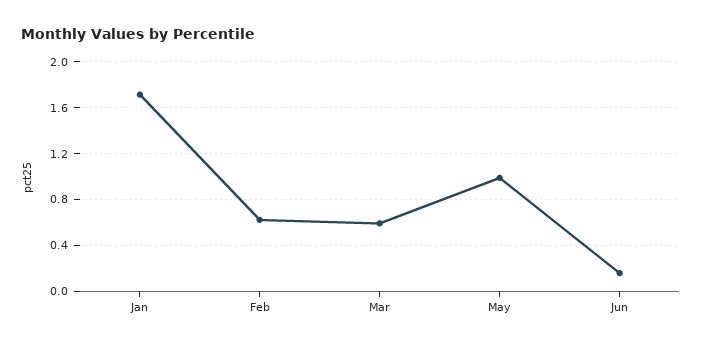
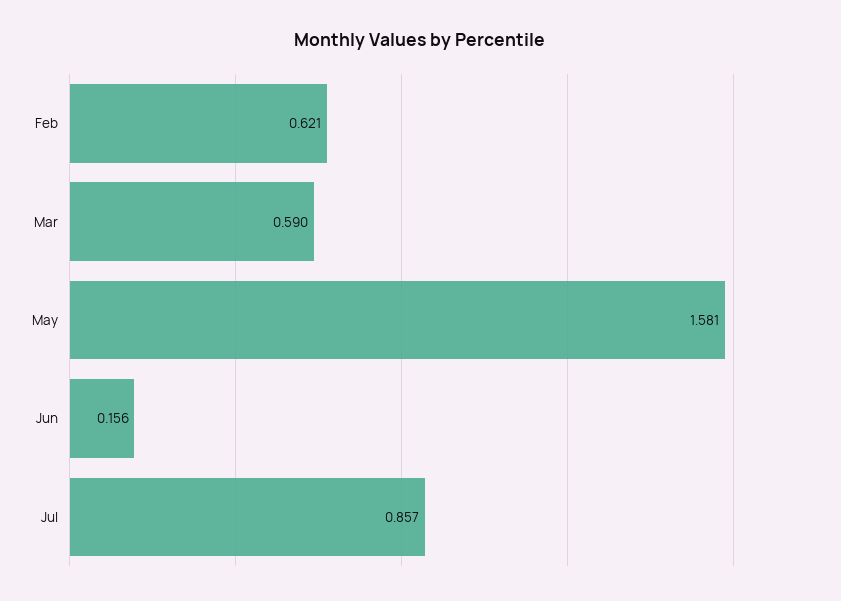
Jan: 1.7 -> none
May: 1 -> 1.581
Jul: none -> 0.857

